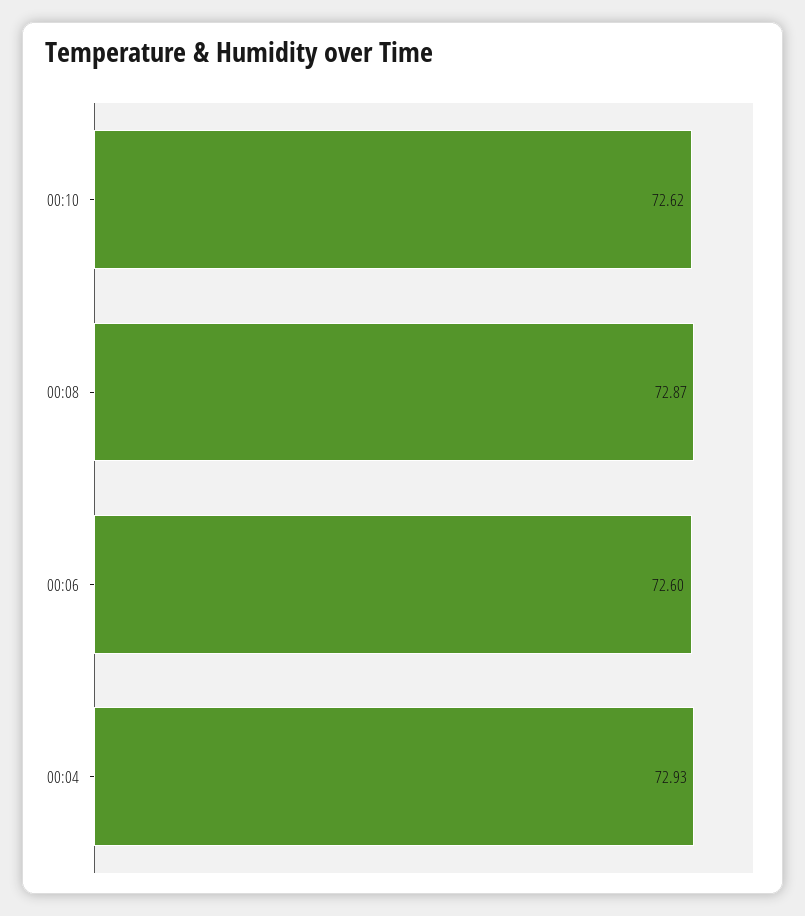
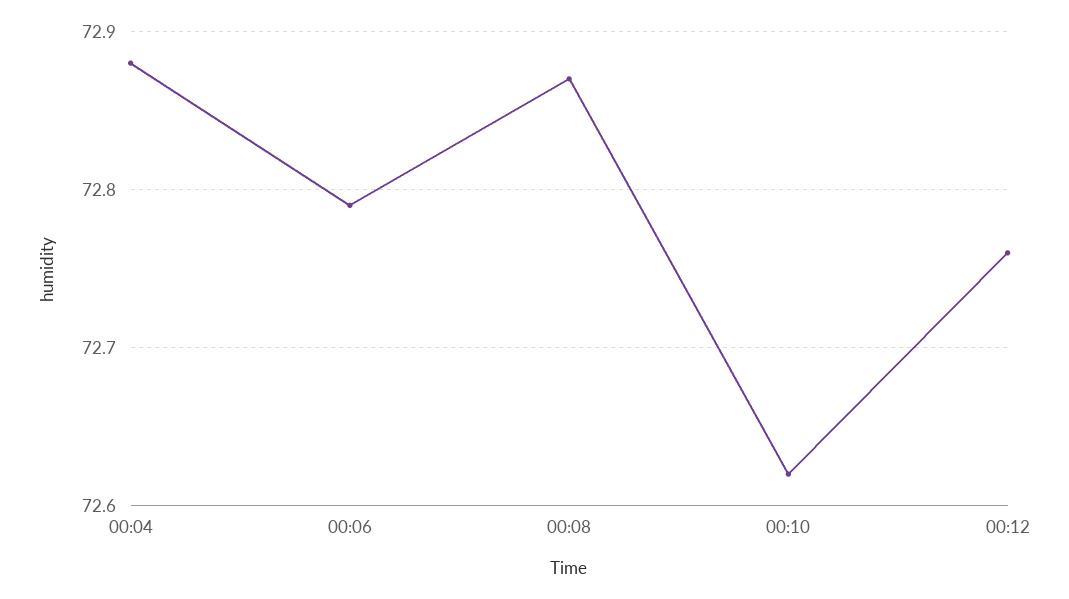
00:06: 72.6 -> 72.79
00:04: 72.93 -> 72.88
00:12: none -> 72.76

